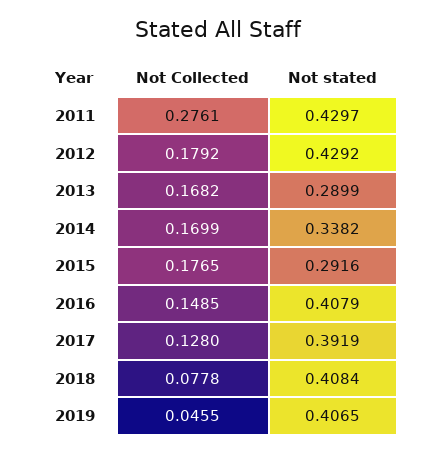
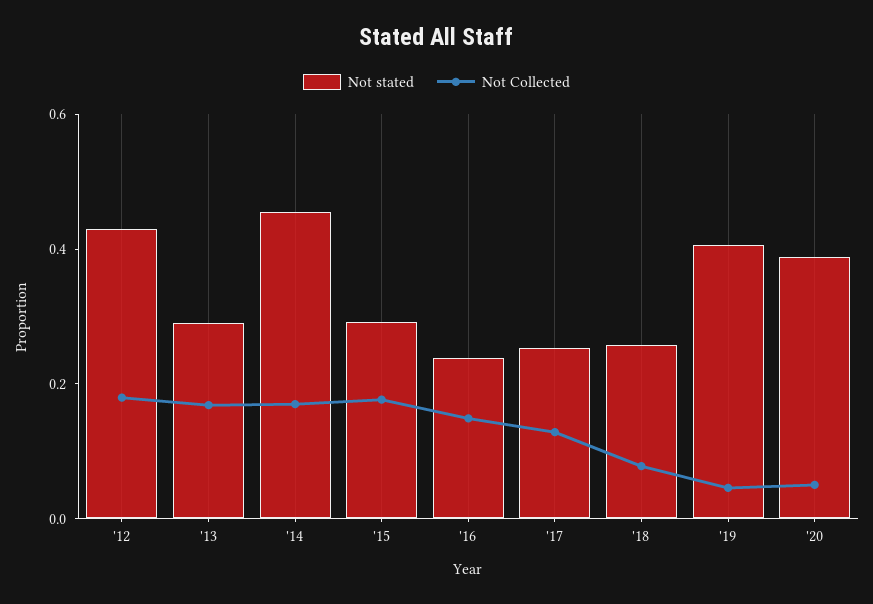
Not Collected, 2011: 0.2761 -> none
Not stated, 2011: 0.4297 -> none
Not stated, 2014: 0.3382 -> 0.45
Not stated, 2016: 0.4079 -> 0.25
Not stated, 2017: 0.3919 -> 0.25
Not stated, 2018: 0.4084 -> 0.25
Not stated, '20: none -> 0.4
Not Collected, '20: none -> 0.05

